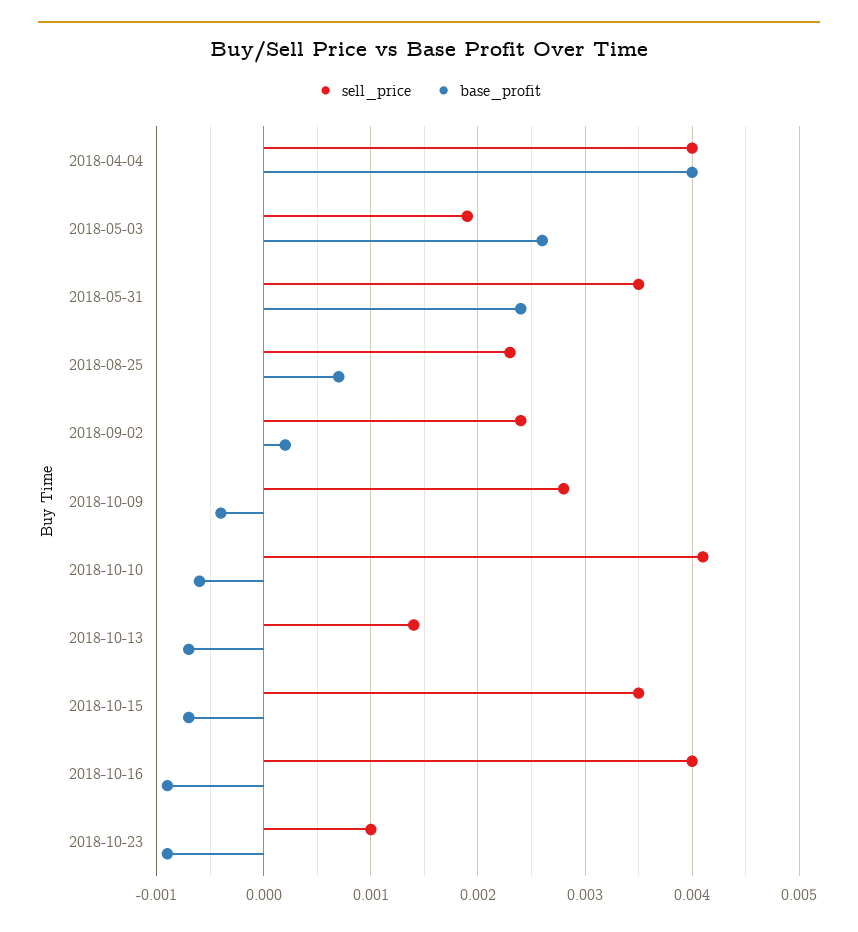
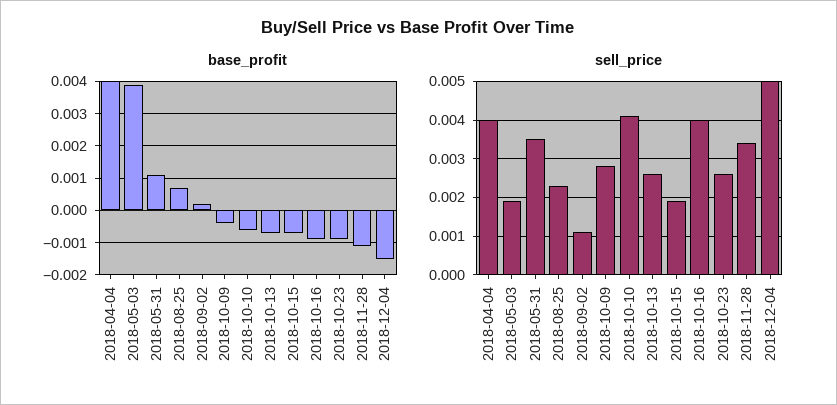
base_profit, 2018-05-03: 0.0026 -> 0.004
base_profit, 2018-05-31: 0.0024 -> 0.001
sell_price, 2018-09-02: 0.0024 -> 0.001
sell_price, 2018-10-13: 0.0014 -> 0.0025
sell_price, 2018-10-15: 0.0035 -> 0.002
sell_price, 2018-10-23: 0.001 -> 0.0025
base_profit, 2018-11-28: none -> -0.001
base_profit, 2018-12-04: none -> -0.0015
sell_price, 2018-11-28: none -> 0.0035
sell_price, 2018-12-04: none -> 0.005

